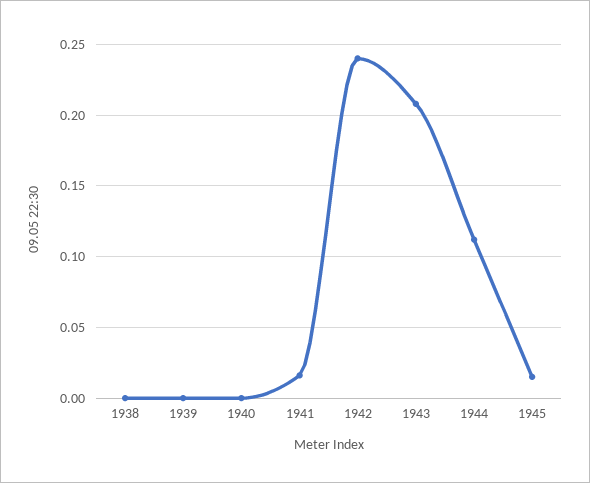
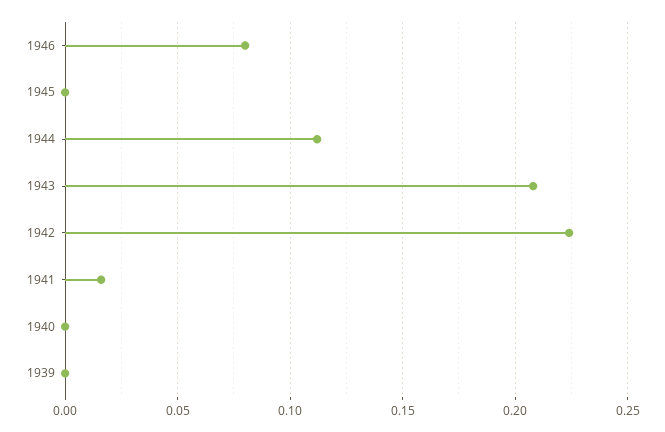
1938: 0 -> none
1942: 0.24 -> 0.225
1945: 0.015 -> 0
1946: none -> 0.08

